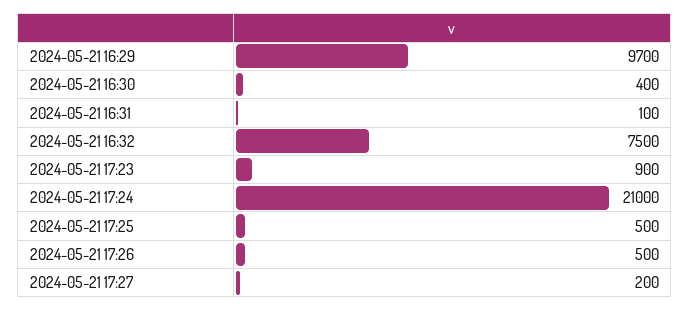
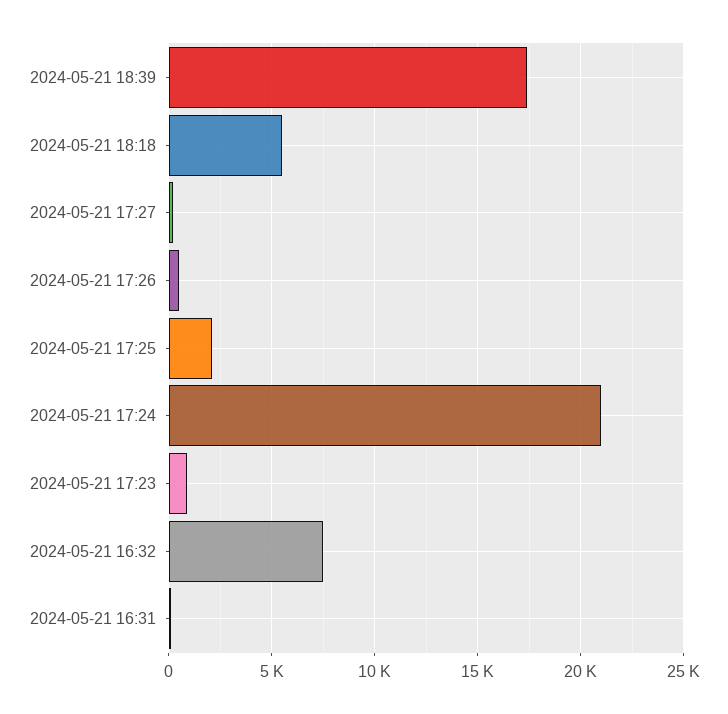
2024-05-21 16:29: 9700 -> none
2024-05-21 16:30: 400 -> none
2024-05-21 17:25: 500 -> 2000
2024-05-21 18:39: none -> 17500
2024-05-21 18:18: none -> 5500

